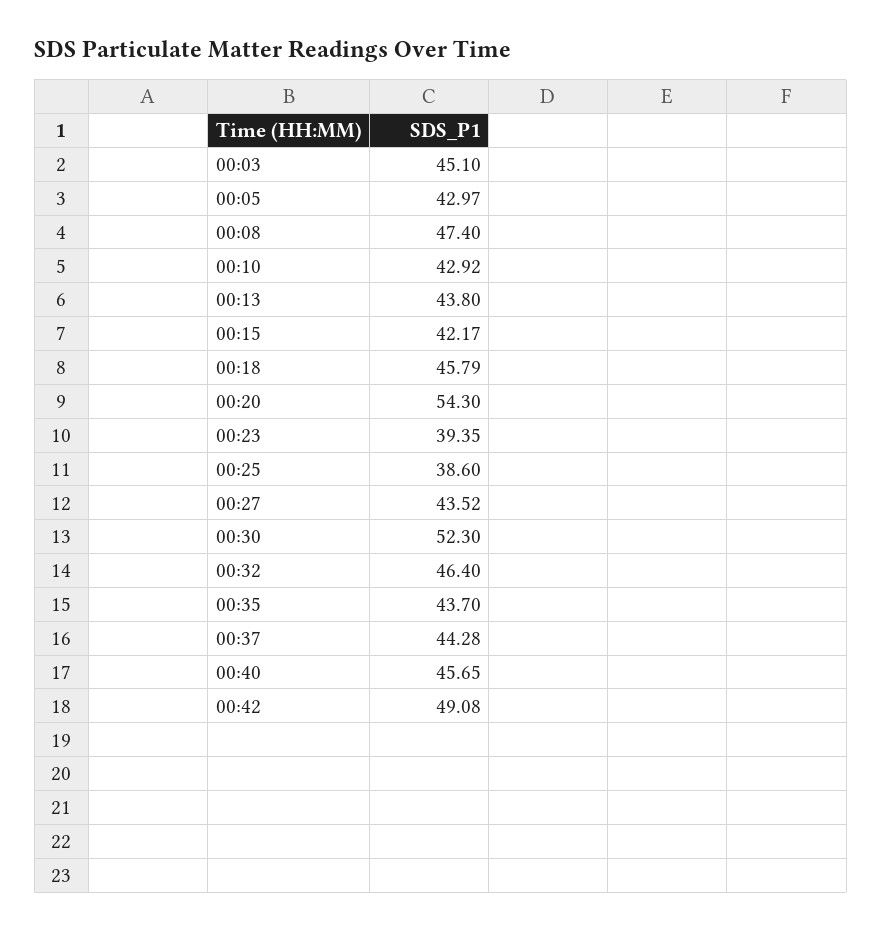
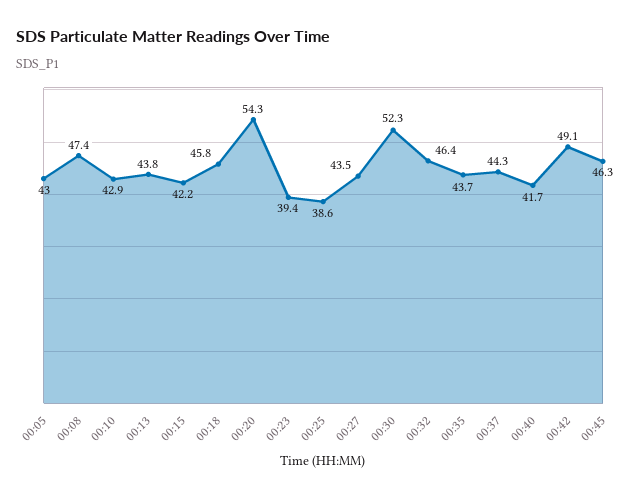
00:03: 45.1 -> none
00:40: 45.65 -> 41.7
00:45: none -> 46.3

